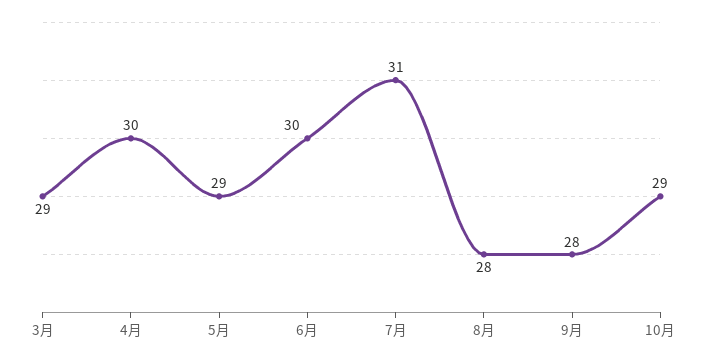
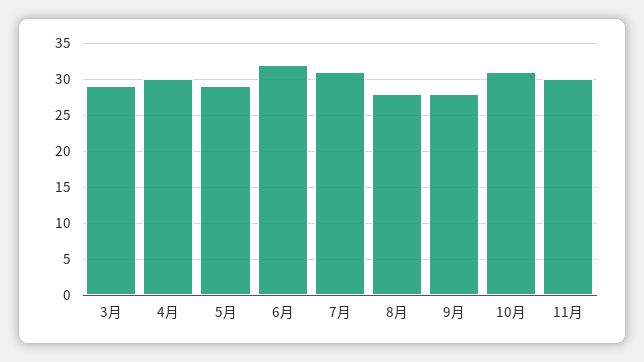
6月: 30 -> 32
10月: 29 -> 31
11月: none -> 30

